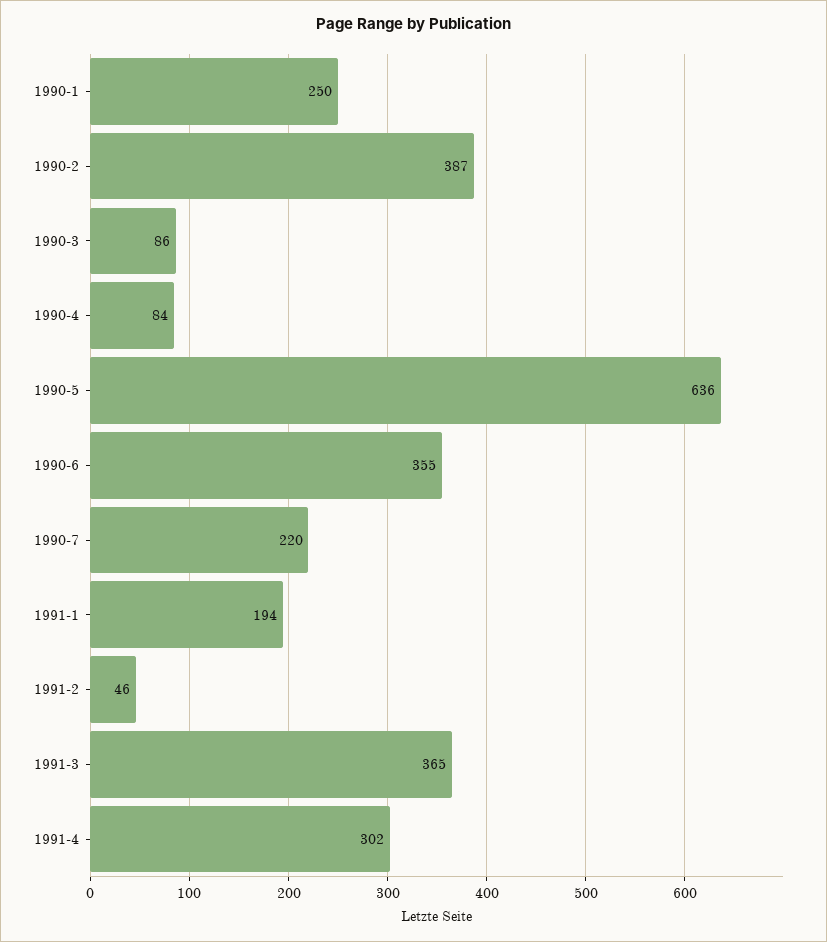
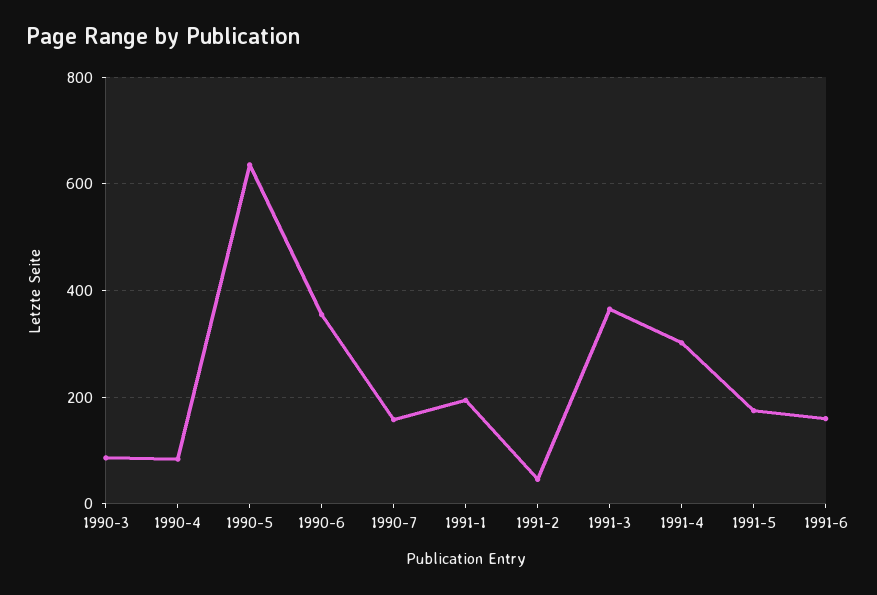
1990-1: 250 -> none
1990-2: 387 -> none
1990-7: 220 -> 160
1991-5: none -> 180
1991-6: none -> 160

